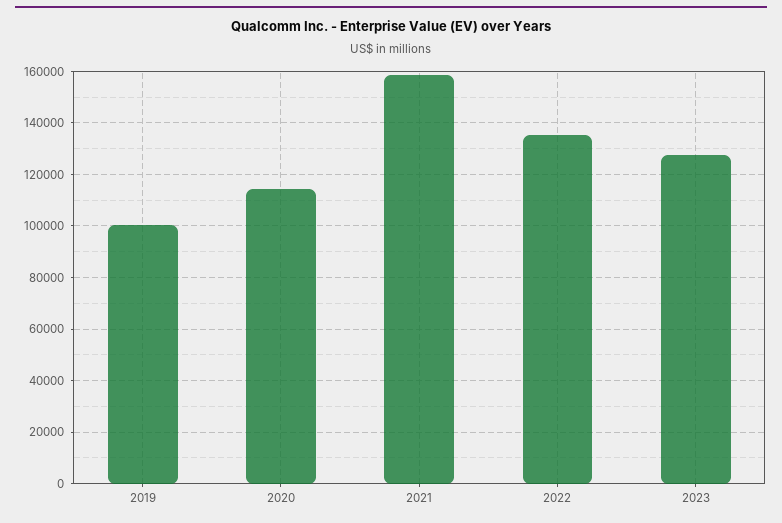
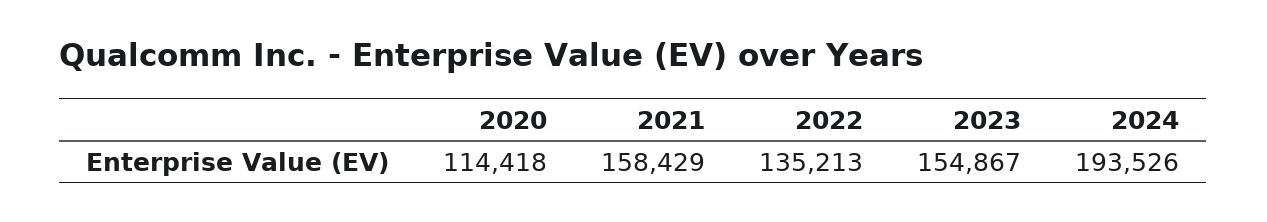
2019: 100000 -> none
2023: 127500 -> 154867
2024: none -> 193526

